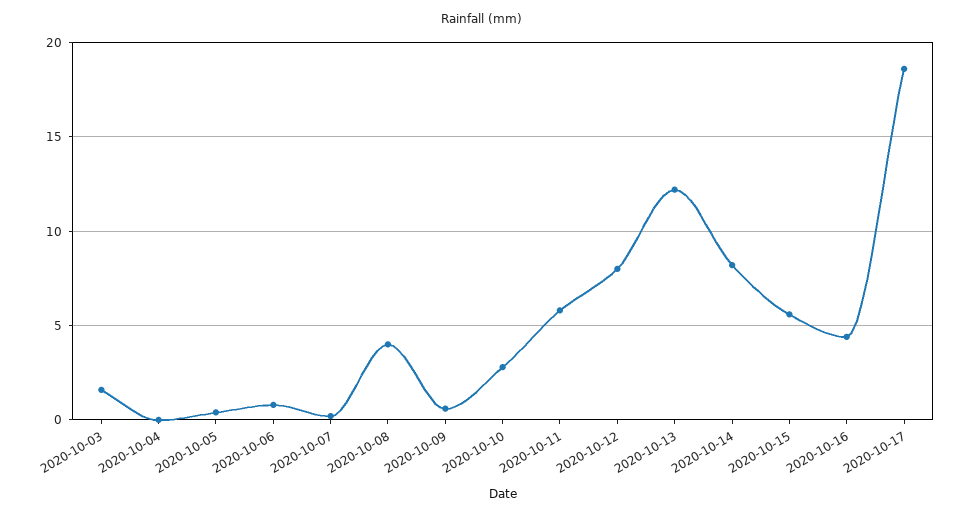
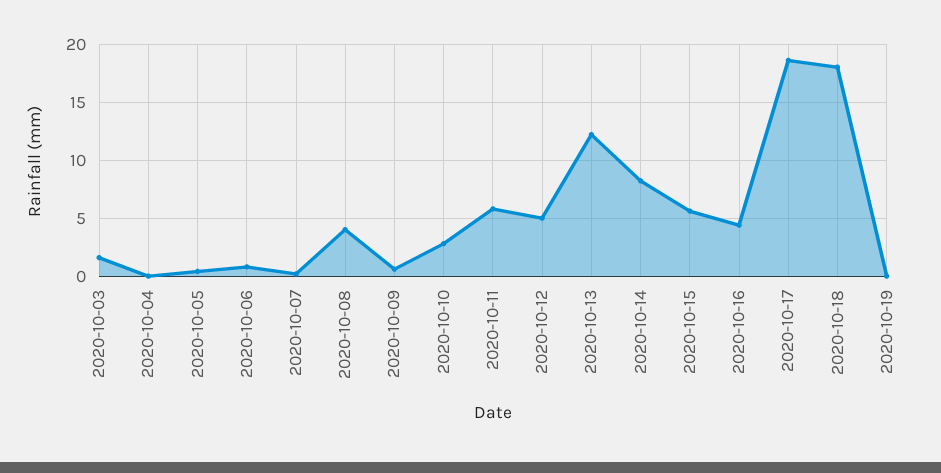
2020-10-12: 8 -> 5
2020-10-18: none -> 18
2020-10-19: none -> 0

